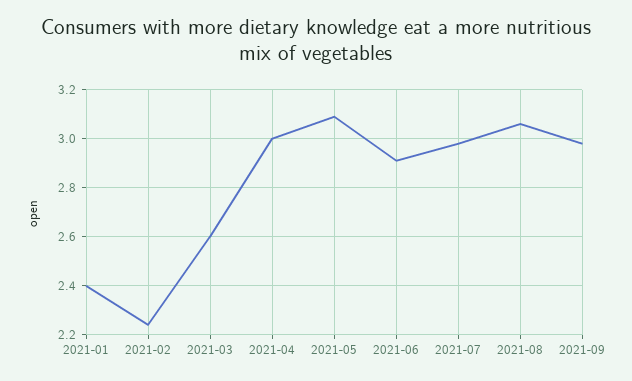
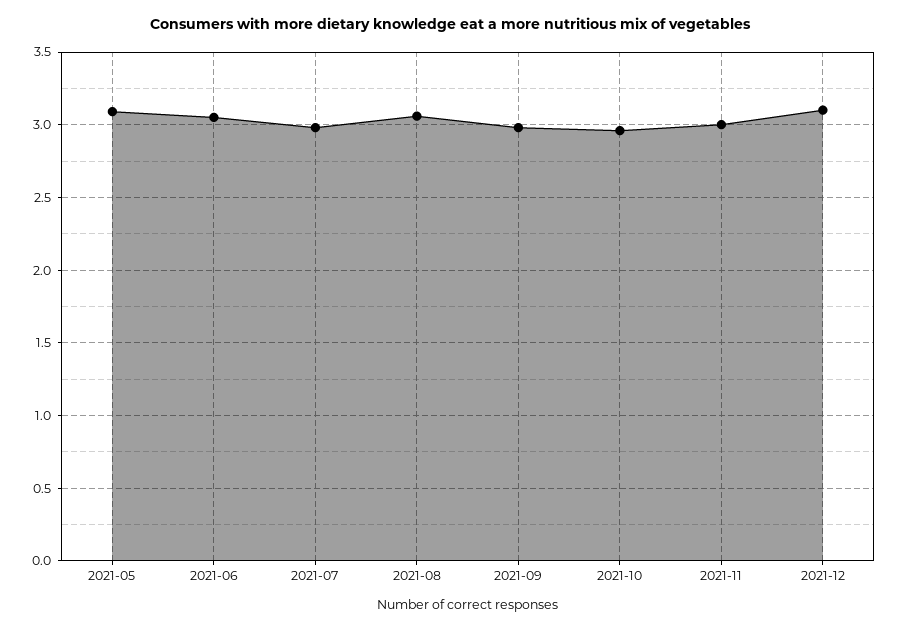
2021-01: 2.4 -> none
2021-02: 2.25 -> none
2021-03: 2.6 -> none
2021-04: 3 -> none
2021-06: 2.9 -> 3.05
2021-10: none -> 2.95
2021-11: none -> 3
2021-12: none -> 3.1

